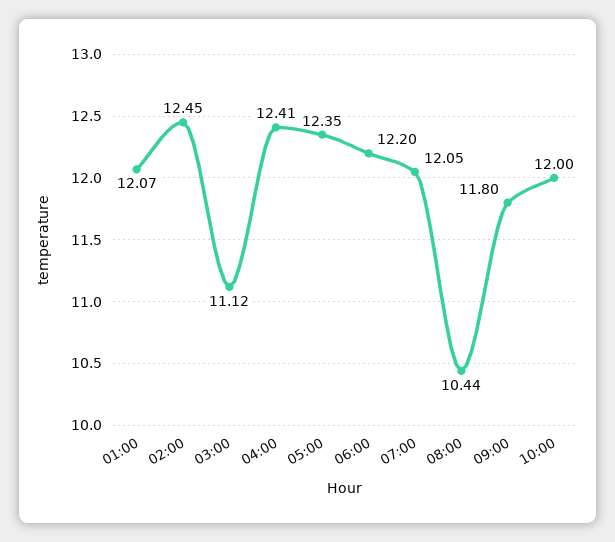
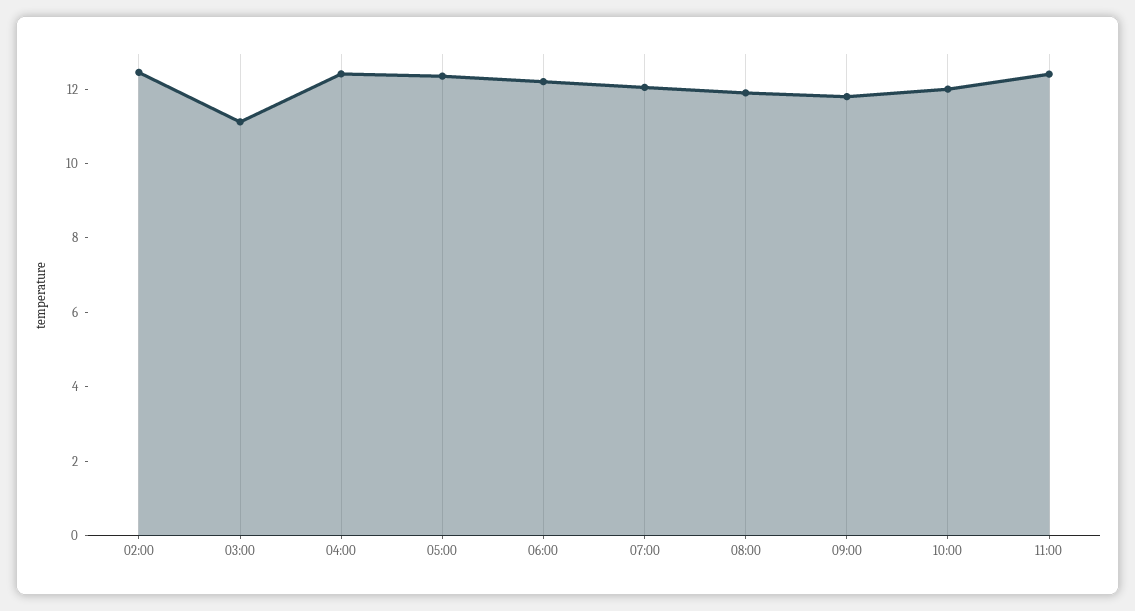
01:00: 12.07 -> none
08:00: 10.44 -> 12
11:00: none -> 12.5

